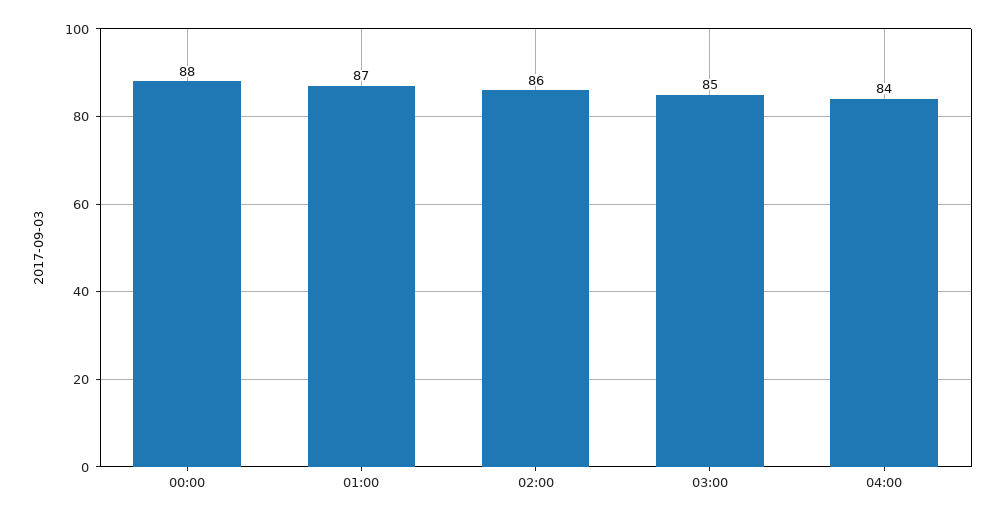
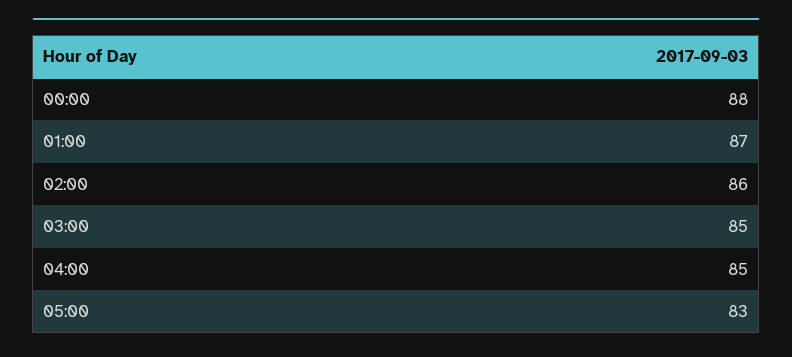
04:00: 84 -> 85
05:00: none -> 83

